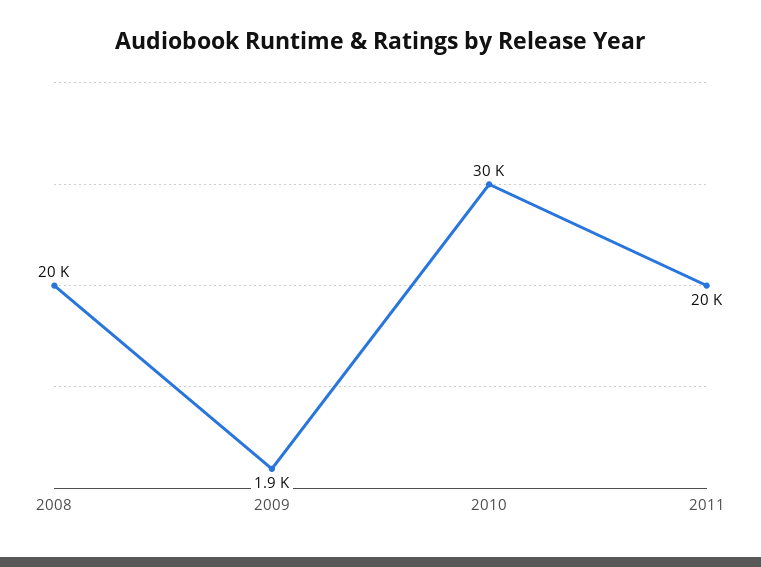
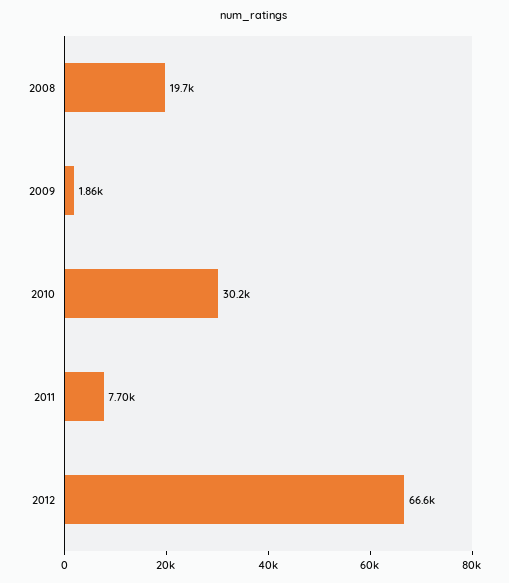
2011: 20000 -> 7700
2012: none -> 66600

